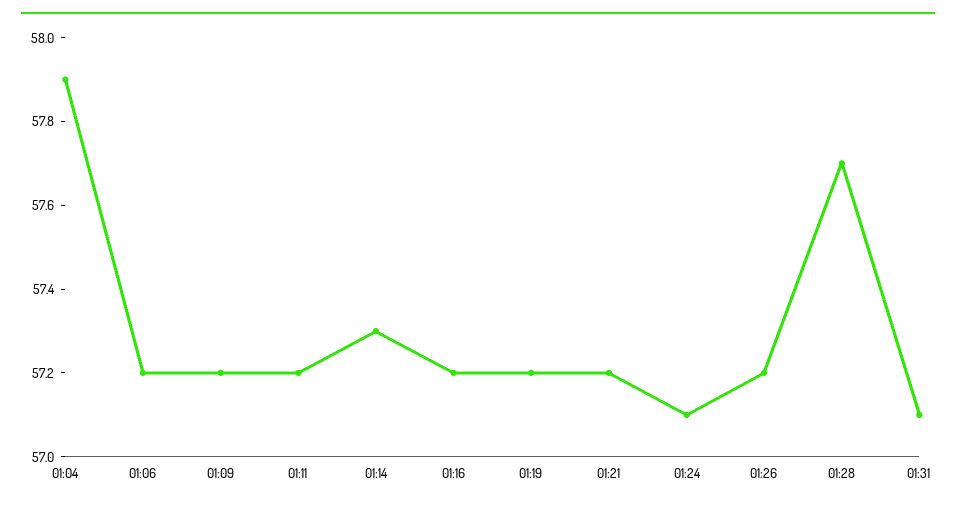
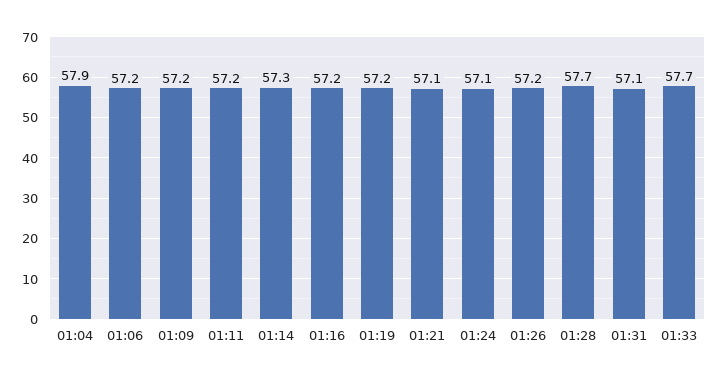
01:21: 57.2 -> 57.1
01:33: none -> 57.7

